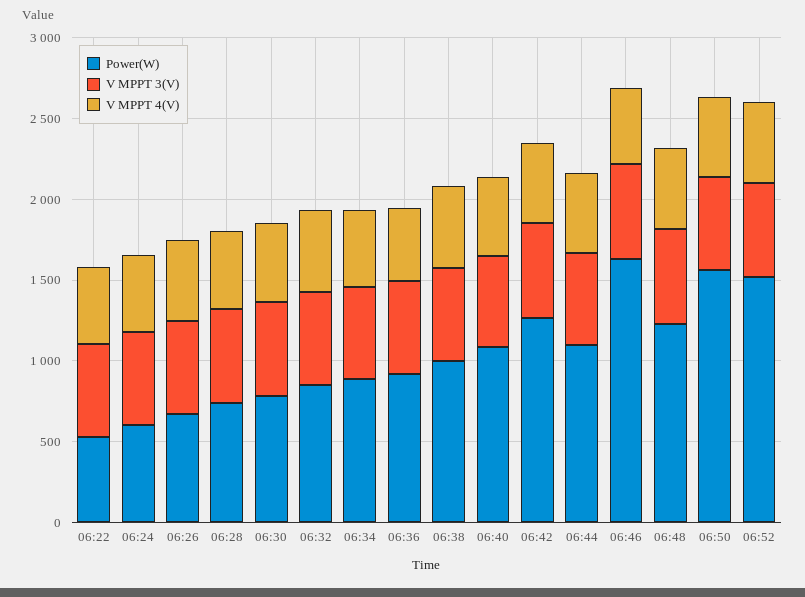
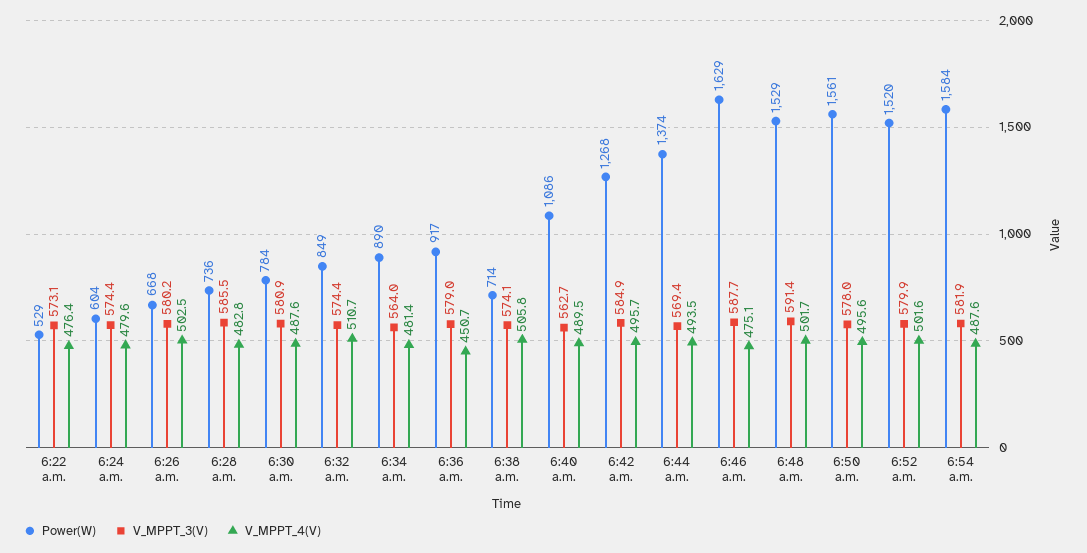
Power(W), 06:38: 1000 -> 714
Power(W), 06:44: 1100 -> 1374
Power(W), 06:48: 1200 -> 1529
Power(W), 6:54 a.m.: none -> 1584
V MPPT 3(V), 6:54 a.m.: none -> 581.9
V MPPT 4(V), 6:54 a.m.: none -> 487.6

